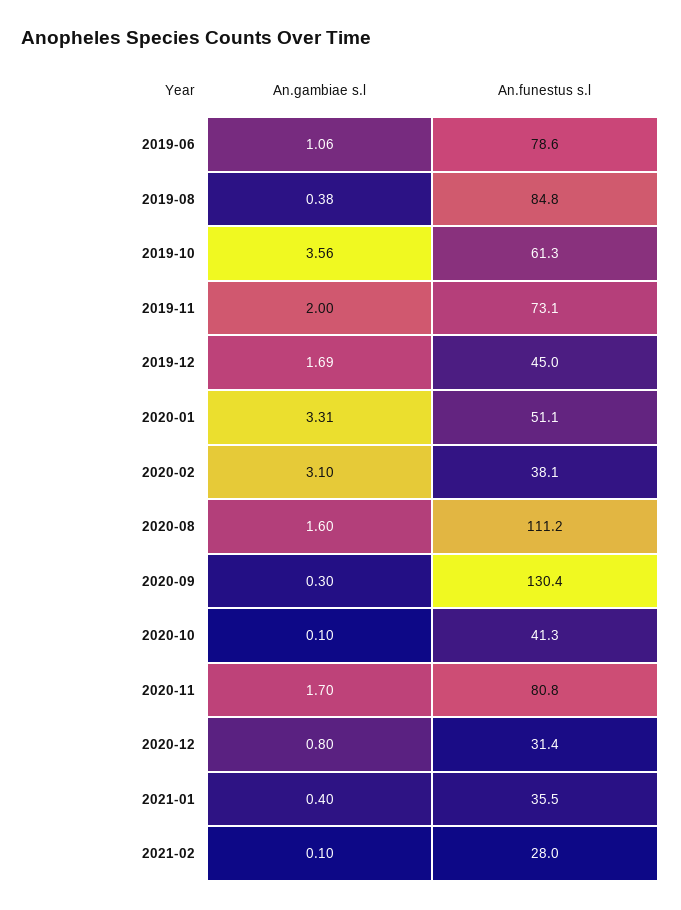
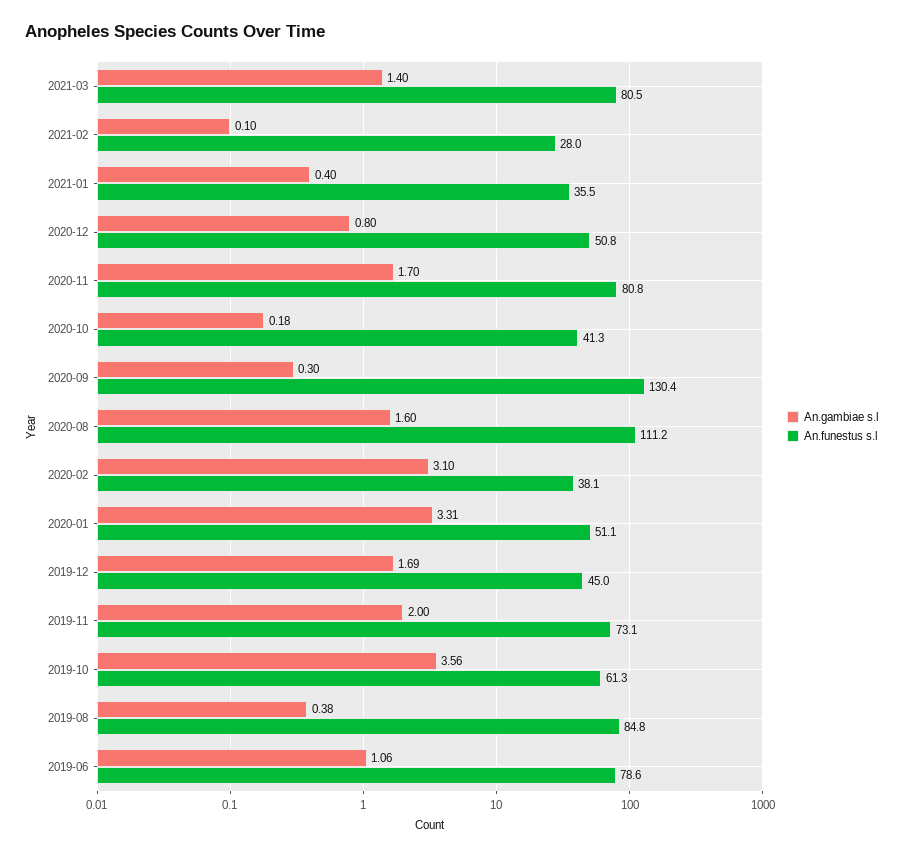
An.gambiae s.l, 2020-10: 0.1 -> 0.18
An.funestus s.l, 2020-12: 31.4 -> 50.8
An.gambiae s.l, 2021-03: none -> 1.4
An.funestus s.l, 2021-03: none -> 80.5

